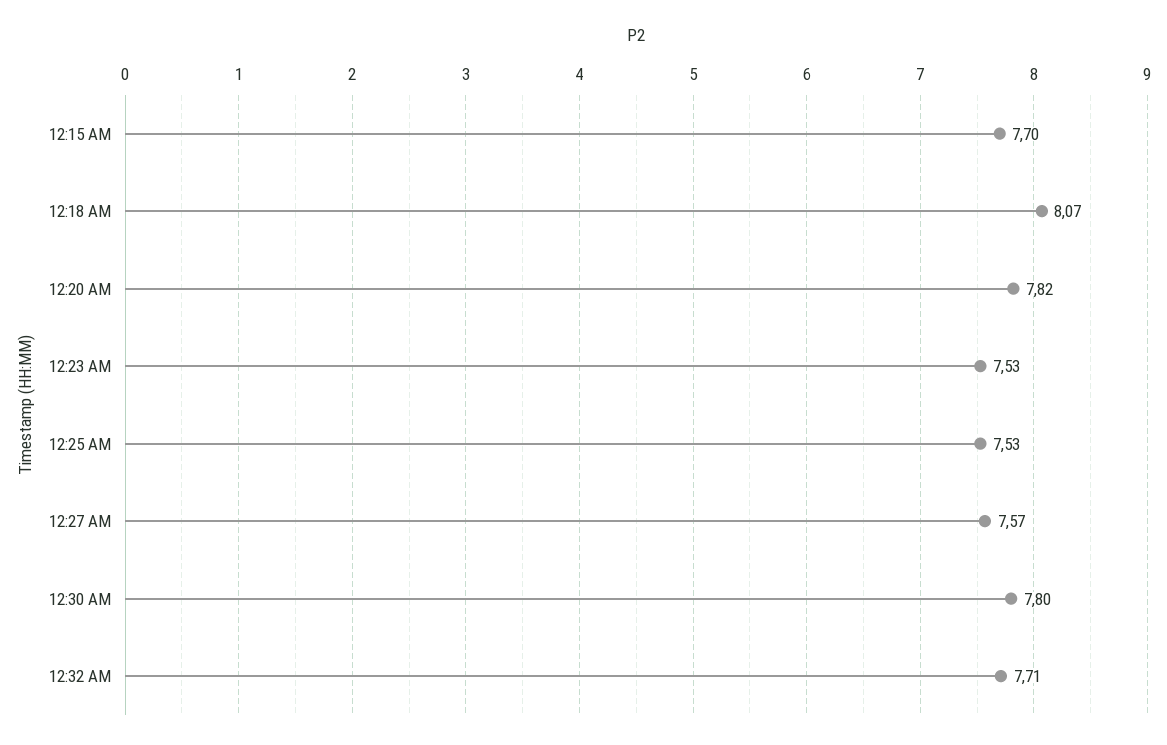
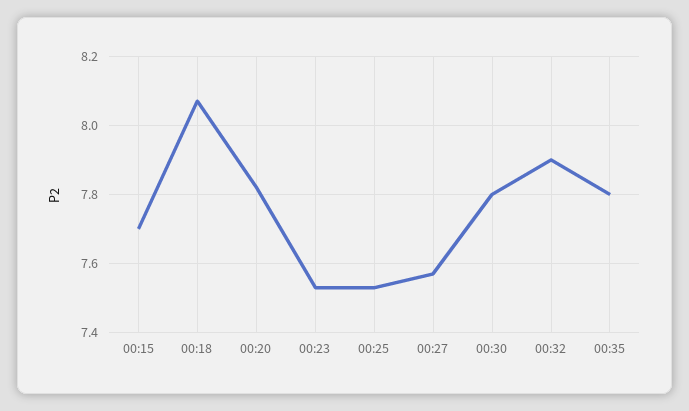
12:32 AM: 7.71 -> 7.9
00:35: none -> 7.8

